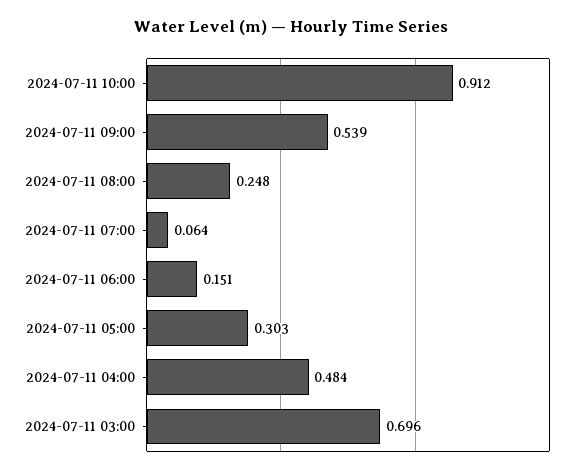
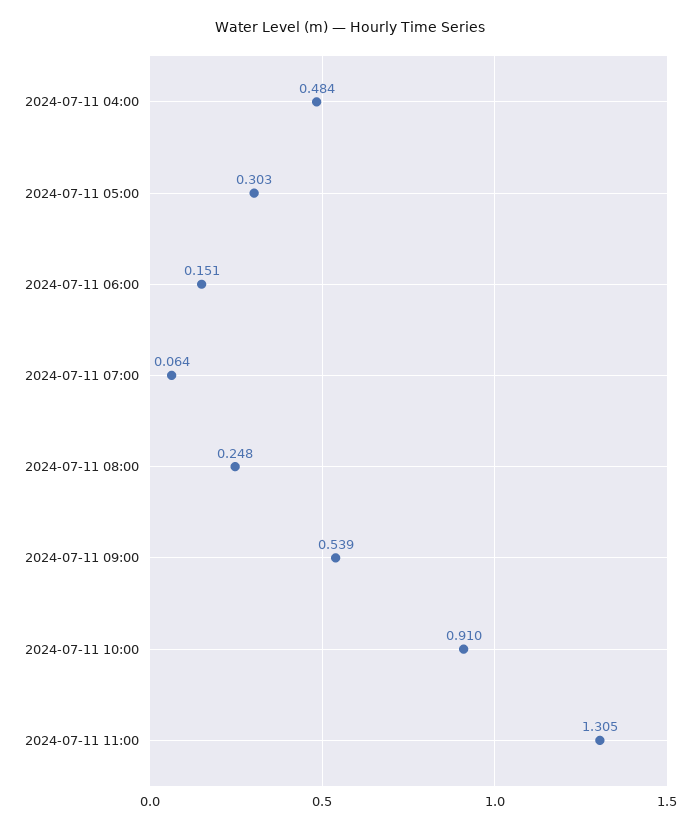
2024-07-11 10:00: 0.912 -> 0.91
2024-07-11 03:00: 0.696 -> none
2024-07-11 11:00: none -> 1.305

